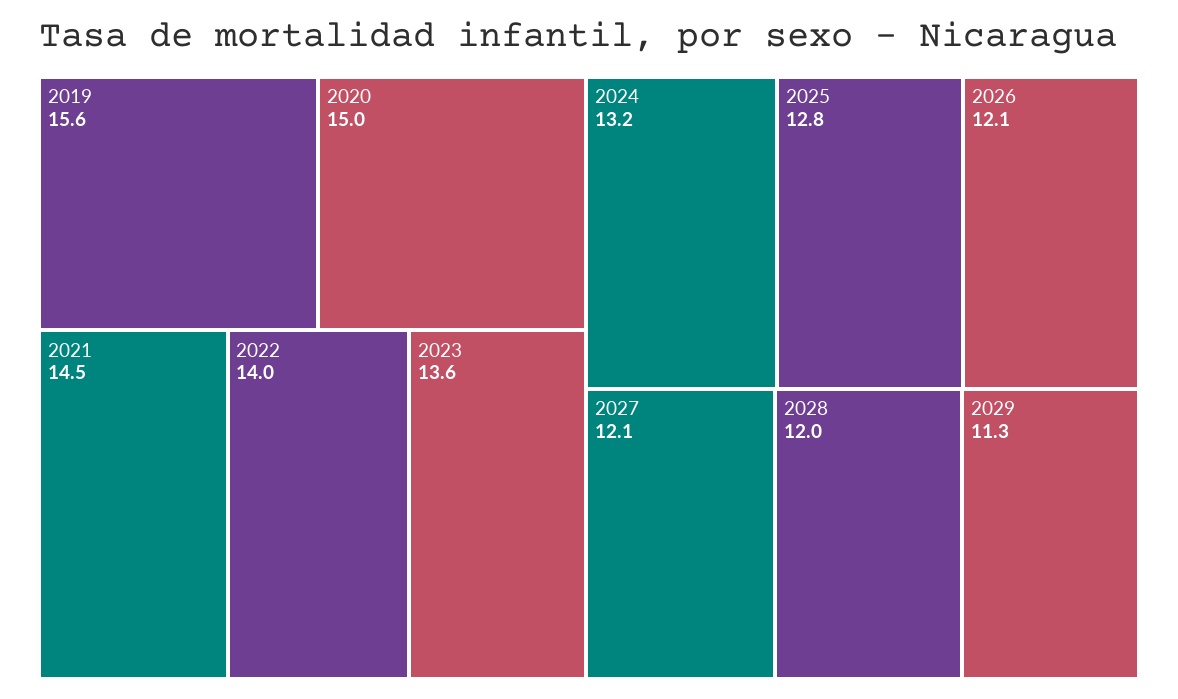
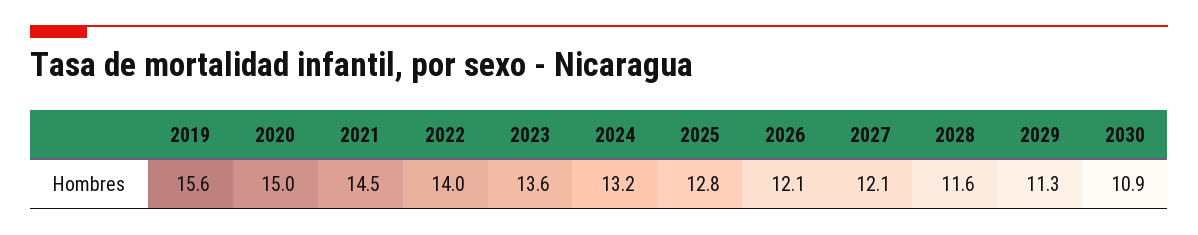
2028: 12 -> 11.6
2030: none -> 10.9

